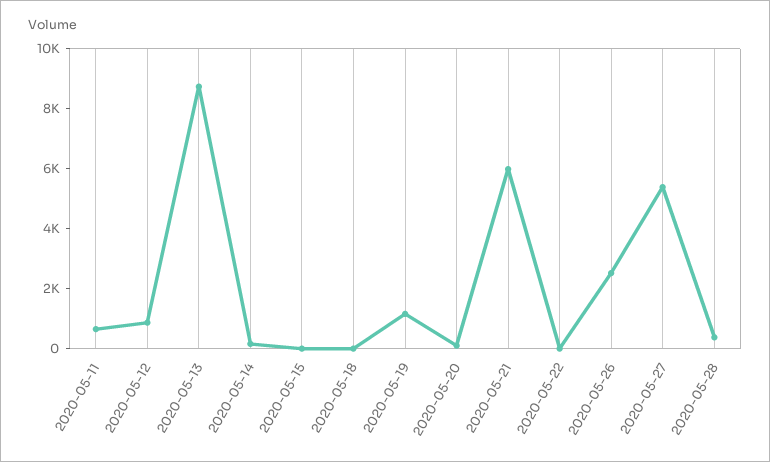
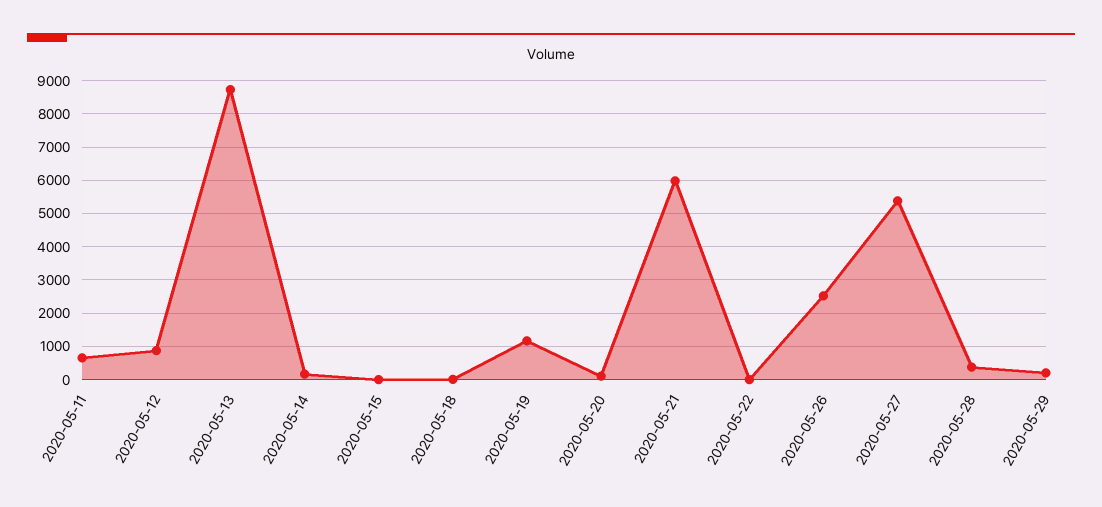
2020-05-29: none -> 200

